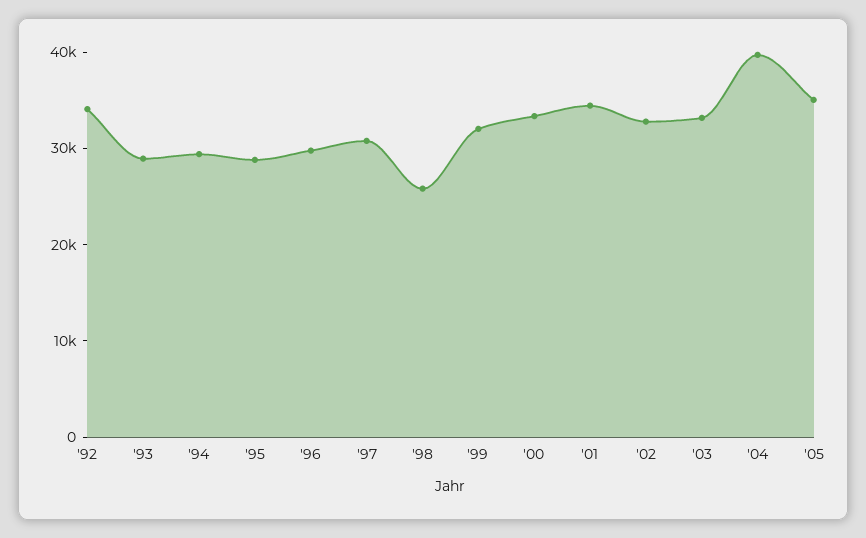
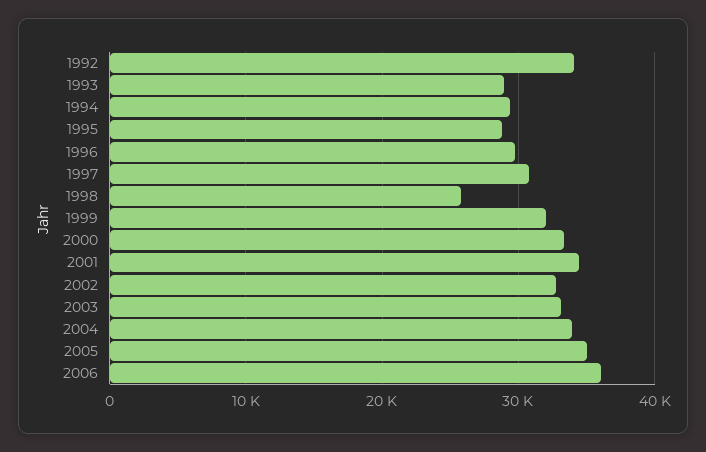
'04: 40000 -> 34000
2006: none -> 36000

